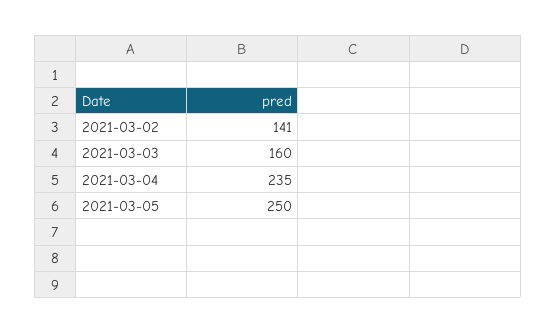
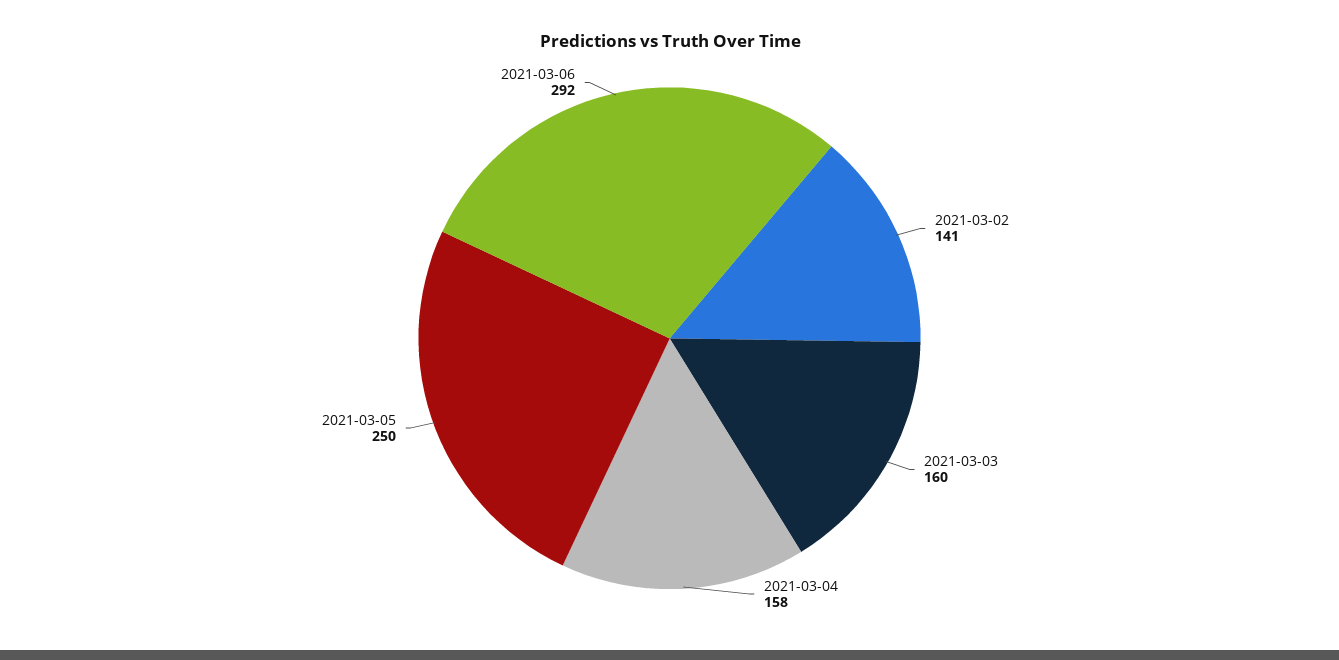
2021-03-04: 235 -> 158
2021-03-06: none -> 292

